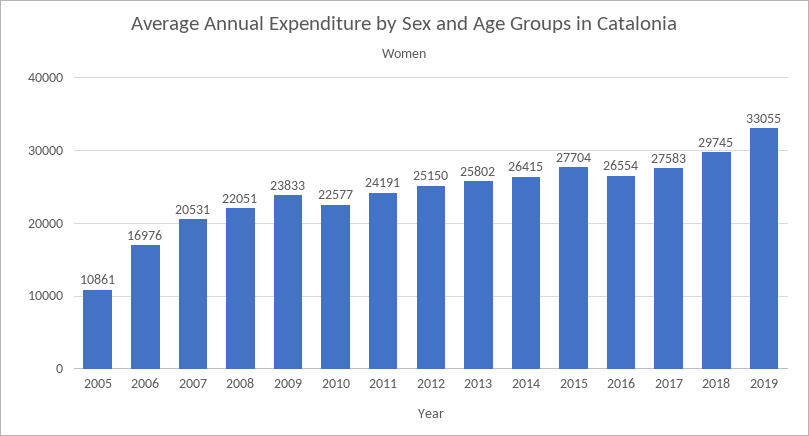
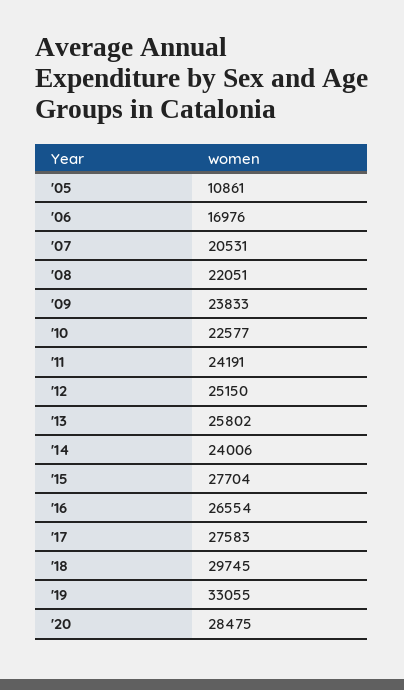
2014: 26415 -> 24006
'20: none -> 28475

